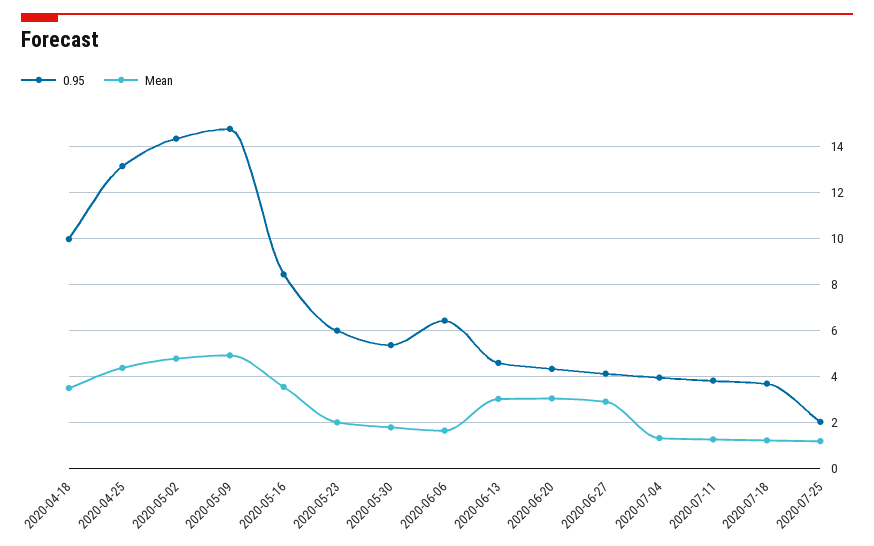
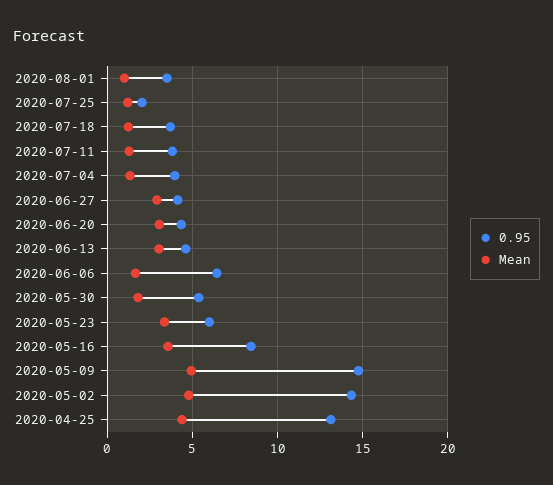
0.95, 2020-04-18: 10 -> none
Mean, 2020-04-18: 3.5 -> none
Mean, 2020-05-23: 2 -> 3.5
0.95, 2020-08-01: none -> 3.5
Mean, 2020-08-01: none -> 1

